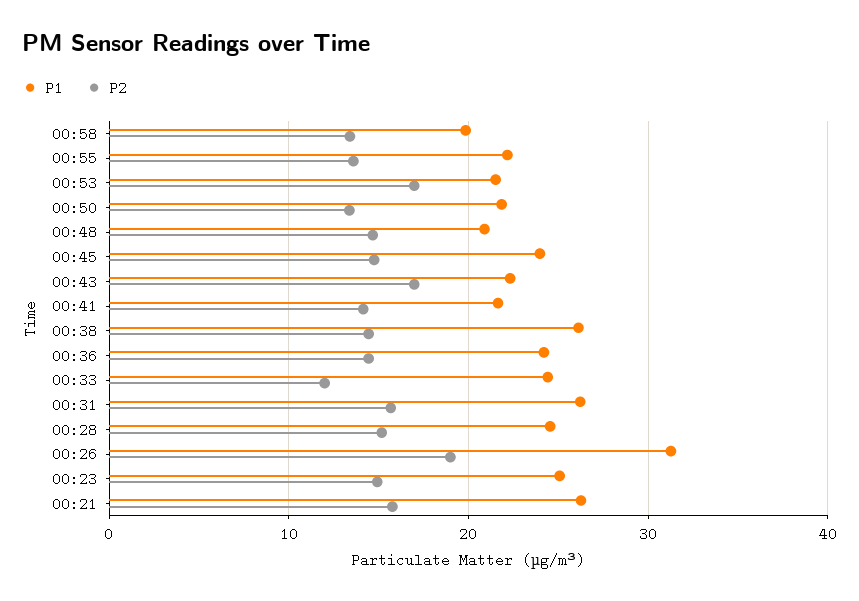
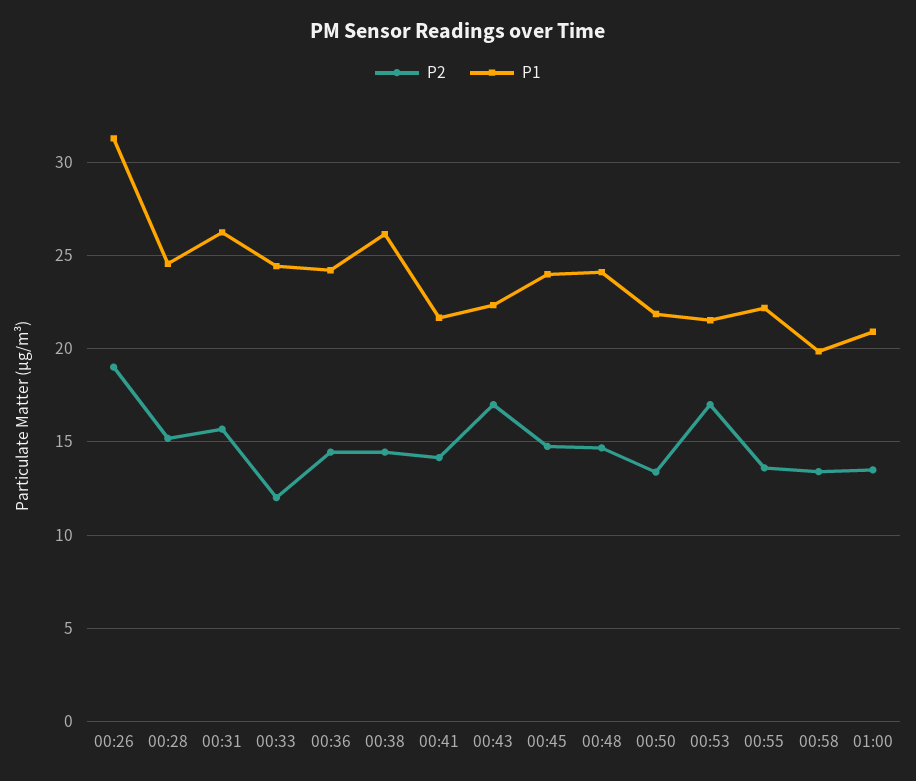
P1, 00:48: 21 -> 24
P1, 00:23: 25 -> none
P2, 00:23: 15 -> none
P1, 00:21: 26 -> none
P2, 00:21: 16 -> none
P2, 01:00: none -> 13.5
P1, 01:00: none -> 21

